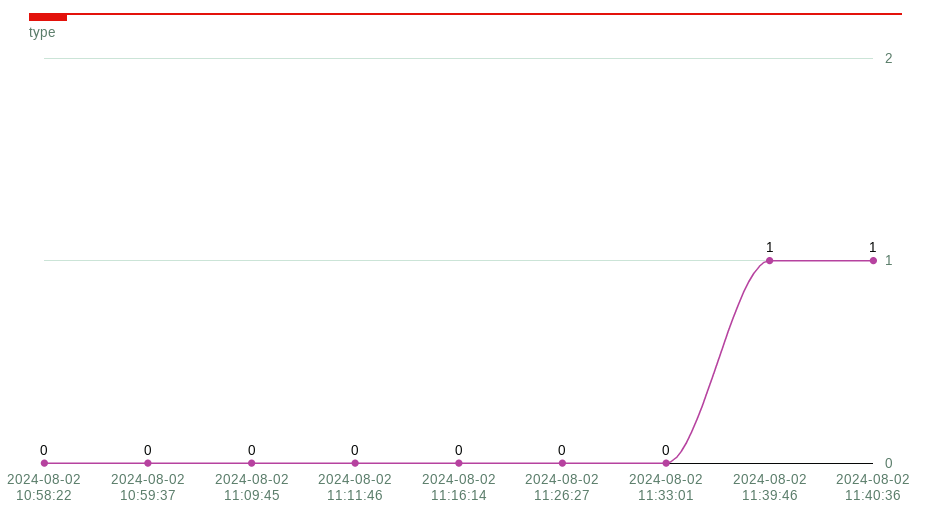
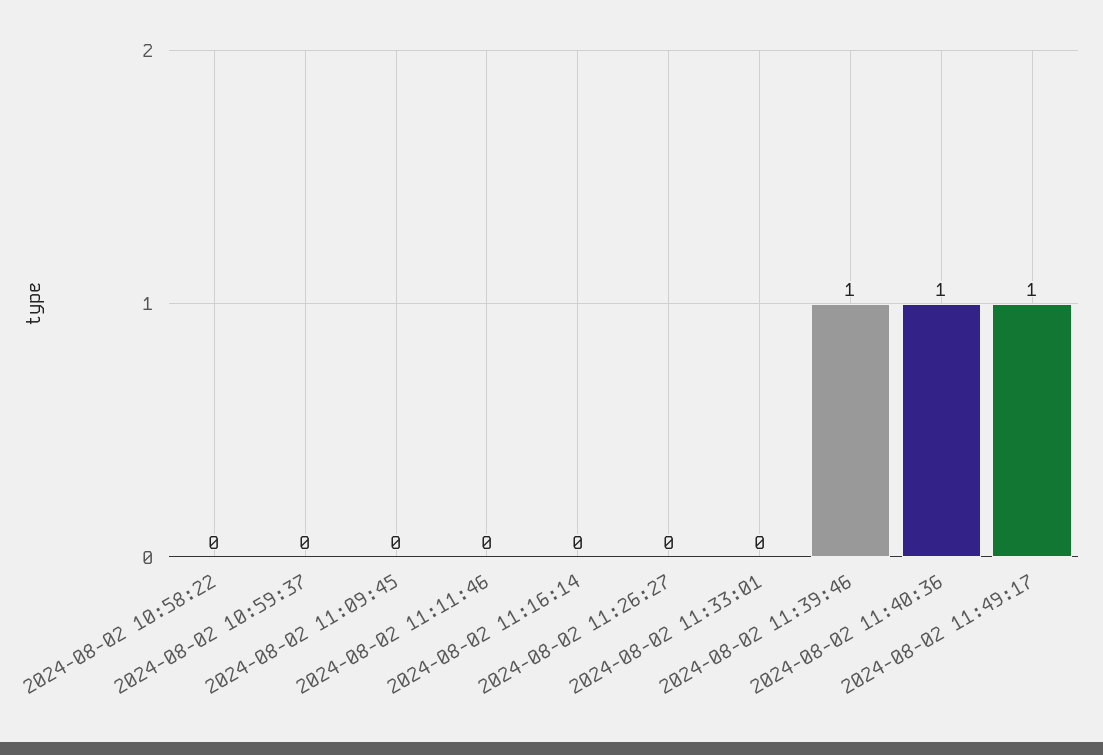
2024-08-02 11:49:17: none -> 1

